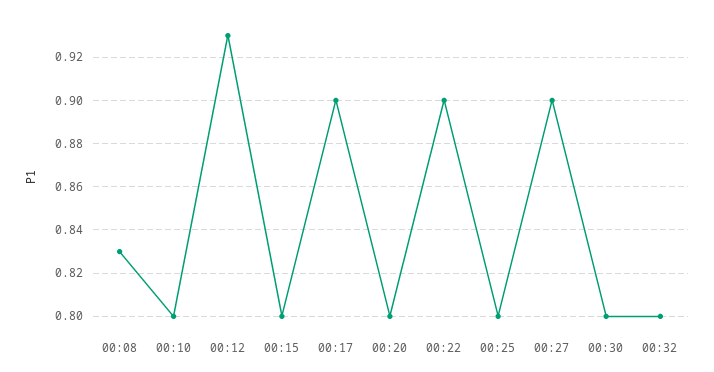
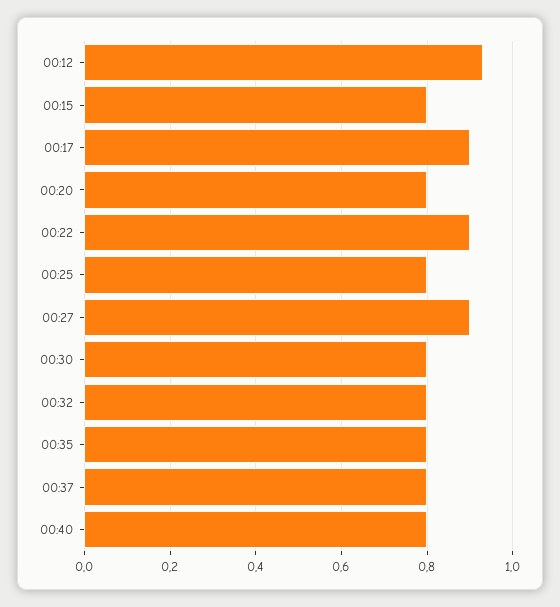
00:08: 0.83 -> none
00:10: 0.8 -> none
00:35: none -> 0.8
00:37: none -> 0.8
00:40: none -> 0.8

